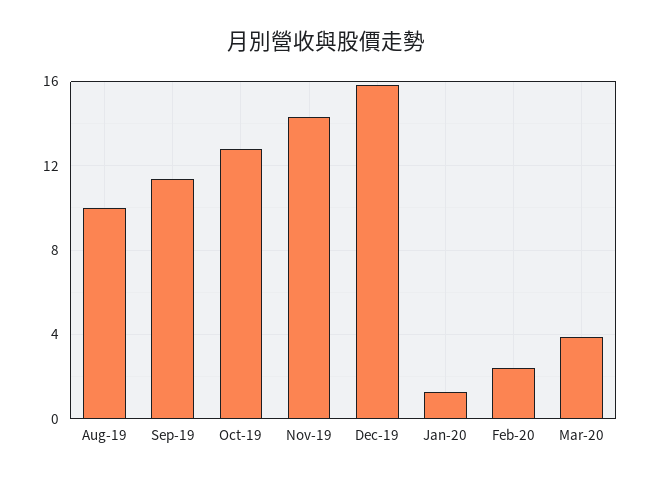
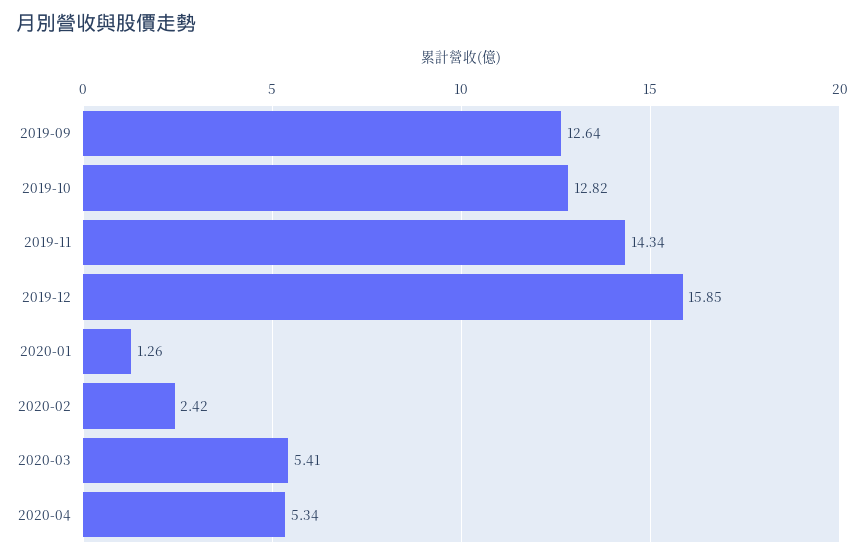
Aug-19: 10 -> none
Sep-19: 11.5 -> 12.64
Mar-20: 4 -> 5.41
2020-04: none -> 5.34

